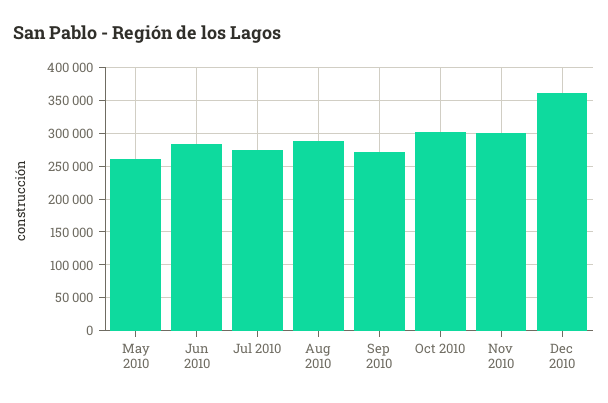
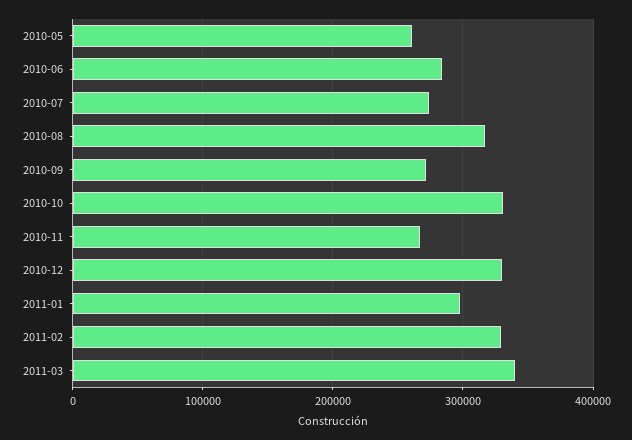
Aug 2010: 290000 -> 320000
Oct 2010: 300000 -> 330000
Nov 2010: 300000 -> 270000
Dec 2010: 360000 -> 330000
2011-01: none -> 300000
2011-02: none -> 330000
2011-03: none -> 340000

